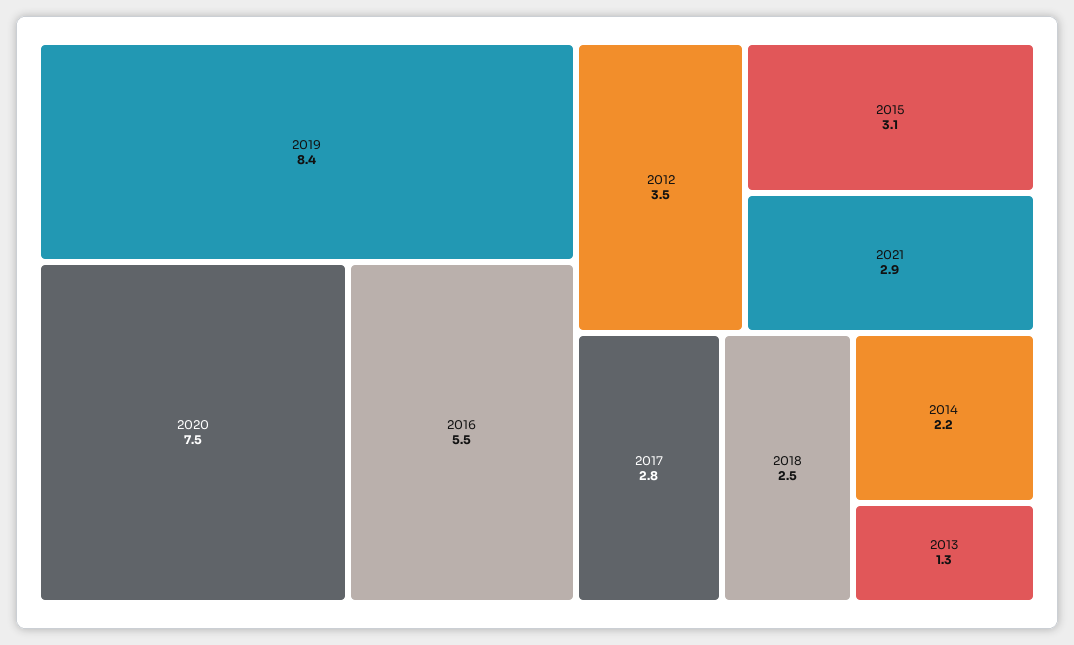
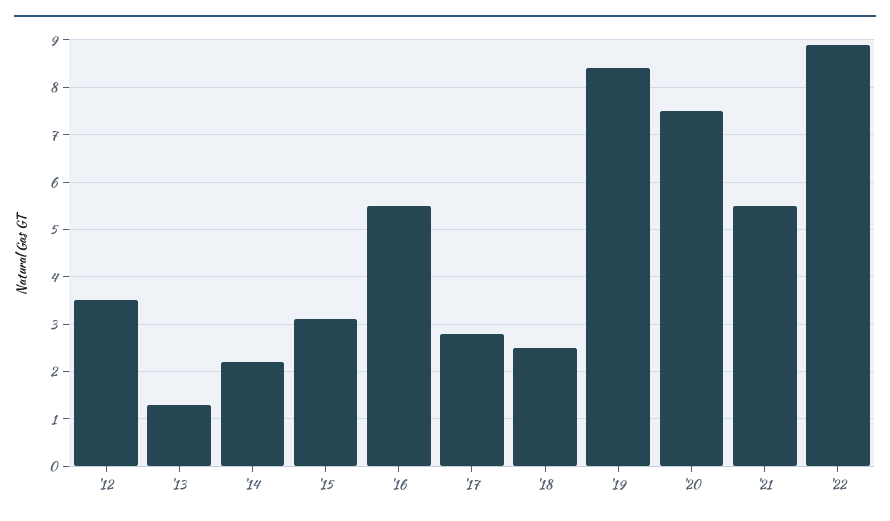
2021: 2.9 -> 5.5
'22: none -> 9

